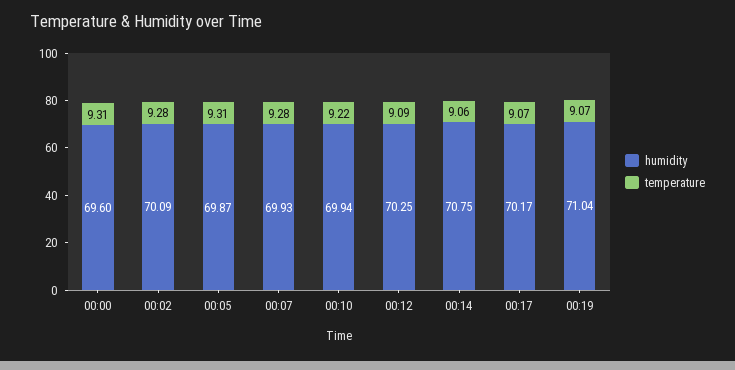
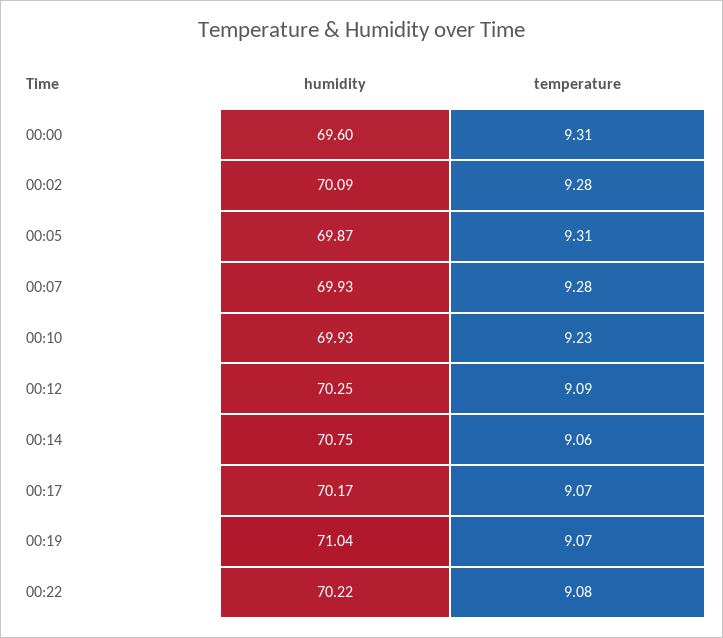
humidity, 00:10: 69.94 -> 69.93
temperature, 00:10: 9.22 -> 9.23
humidity, 00:22: none -> 70.22
temperature, 00:22: none -> 9.08

